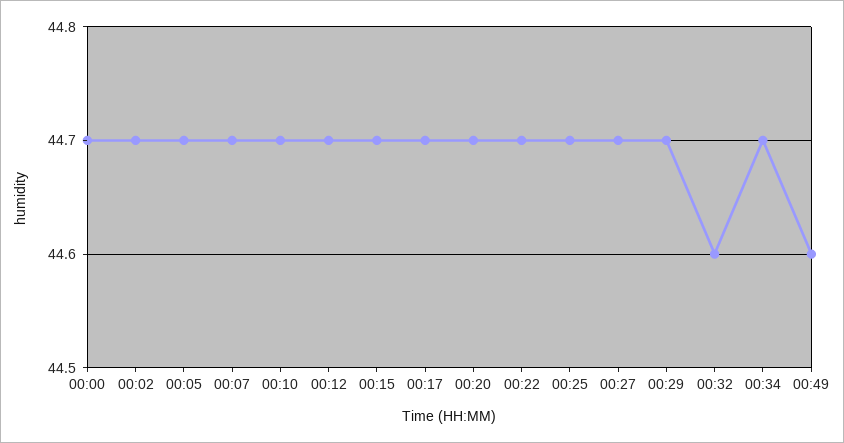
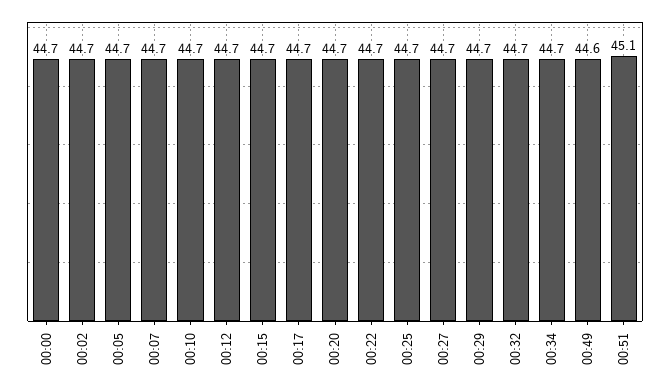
00:32: 44.6 -> 44.7
00:51: none -> 45.1

